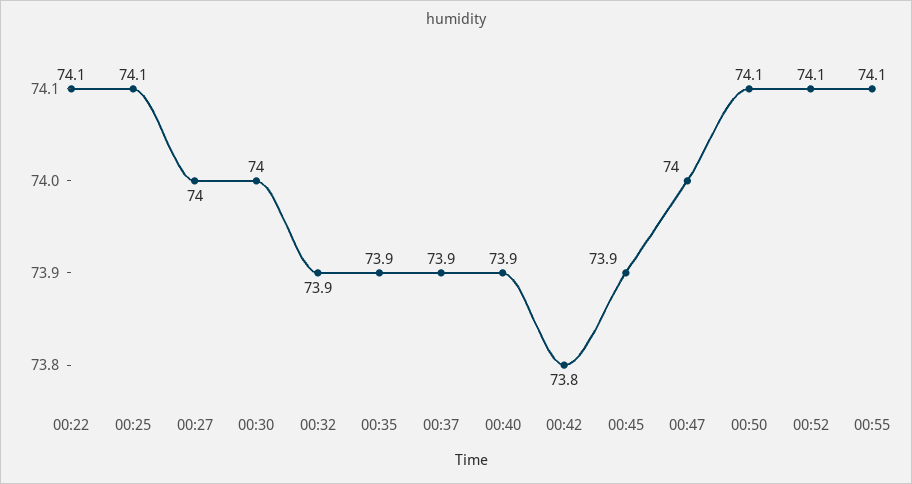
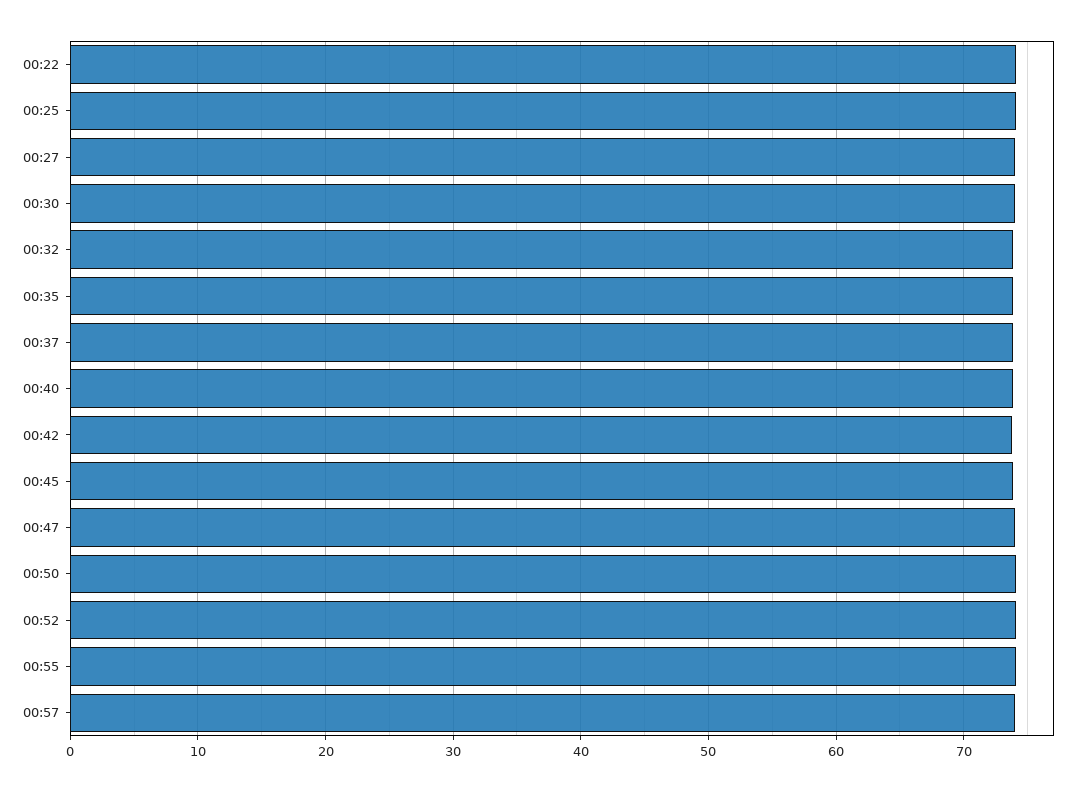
00:57: none -> 74

